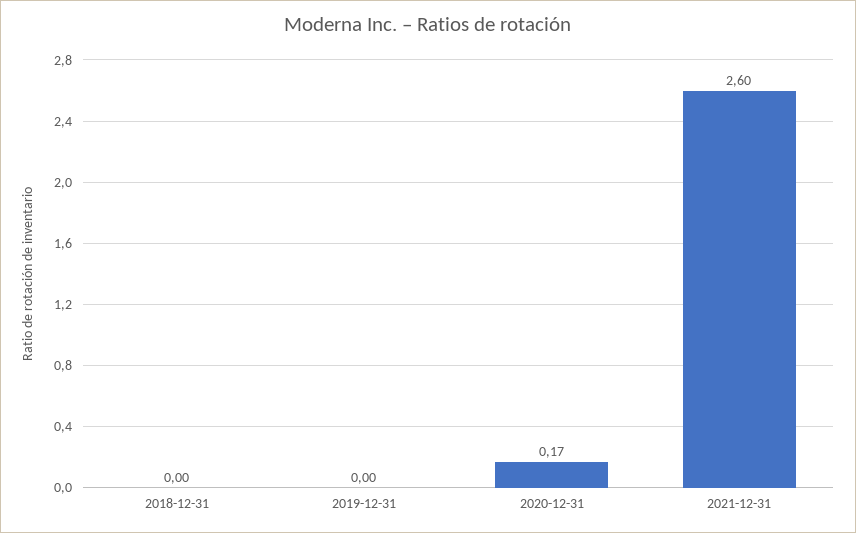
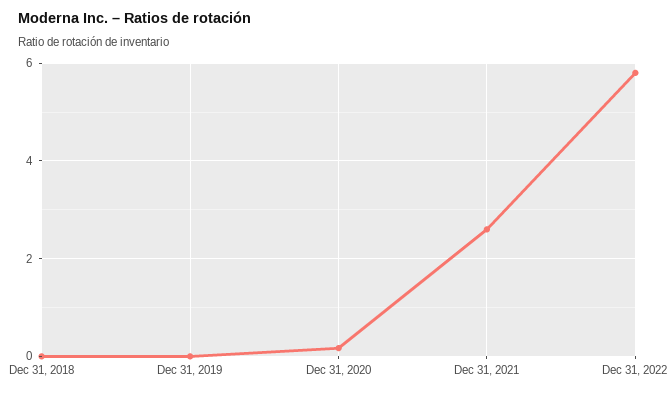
Dec 31, 2022: none -> 5.8

